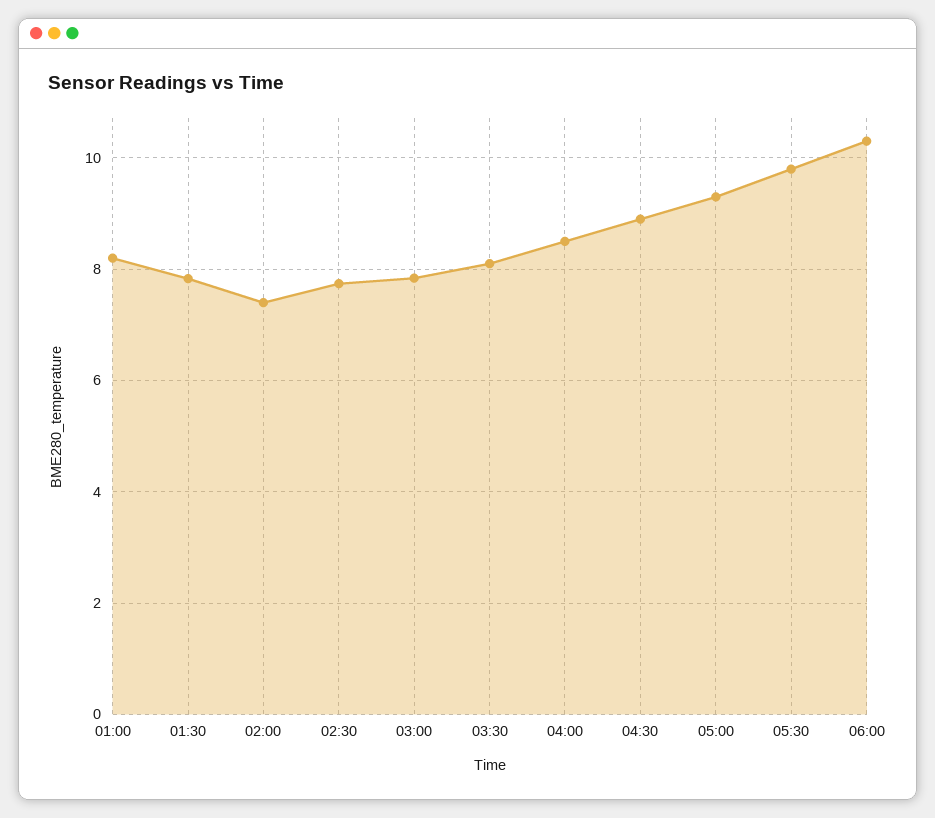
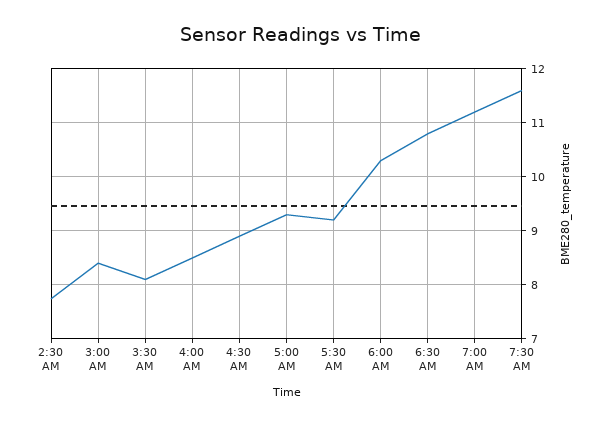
01:00: 8.2 -> none
01:30: 7.8 -> none
02:00: 7.4 -> none
03:00: 7.8 -> 8.4
05:30: 9.8 -> 9.2
6:30 AM: none -> 10.8
7:00 AM: none -> 11.2
7:30 AM: none -> 11.6

